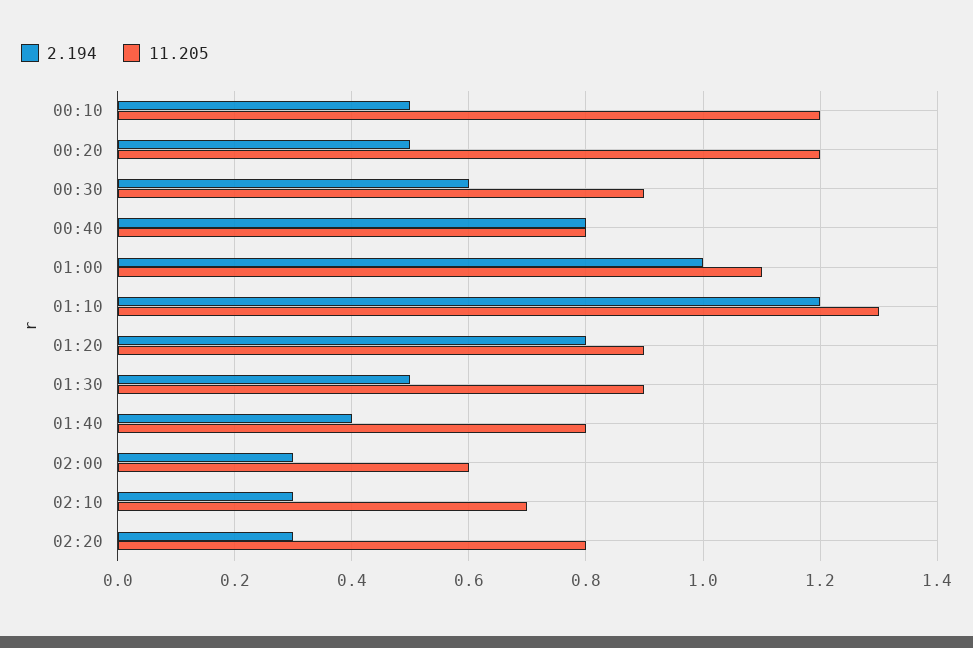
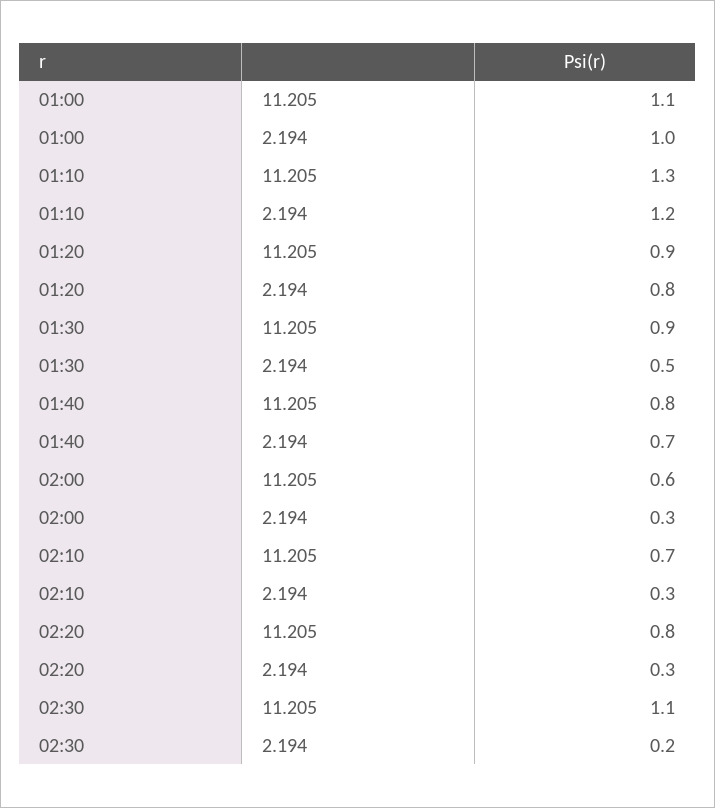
2.194, 00:10: 0.5 -> none
11.205, 00:10: 1.2 -> none
2.194, 00:20: 0.5 -> none
11.205, 00:20: 1.2 -> none
2.194, 00:30: 0.6 -> none
11.205, 00:30: 0.9 -> none
2.194, 00:40: 0.8 -> none
11.205, 00:40: 0.8 -> none
2.194, 01:40: 0.4 -> 0.7
11.205, 02:30: none -> 1.1
2.194, 02:30: none -> 0.2

